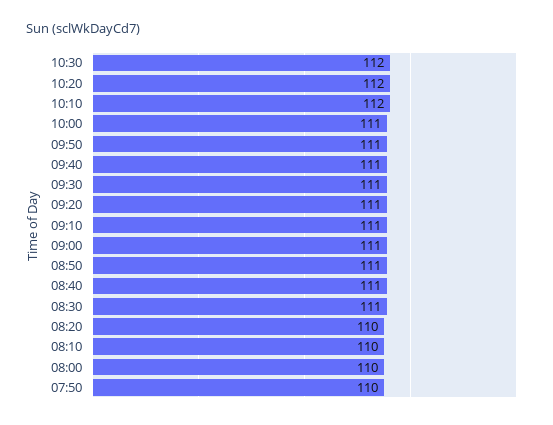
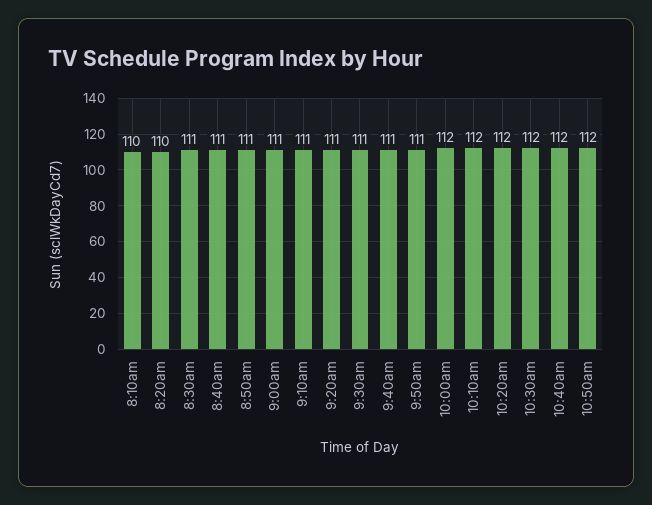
10:00: 111 -> 112
08:00: 110 -> none
07:50: 110 -> none
10:40am: none -> 112
10:50am: none -> 112

